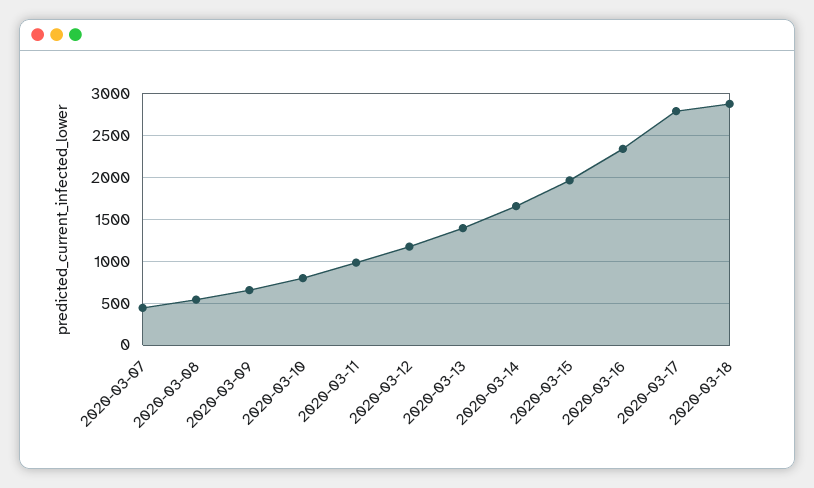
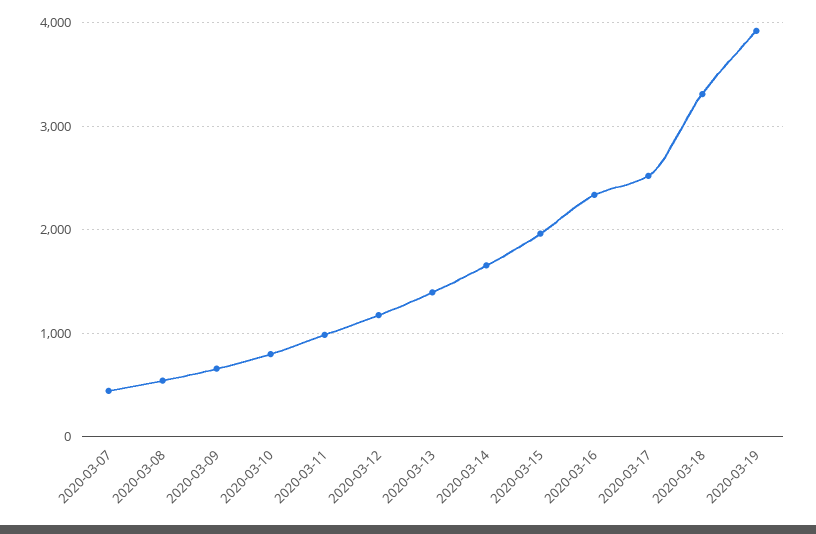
2020-03-17: 2800 -> 2500
2020-03-18: 2900 -> 3300
2020-03-19: none -> 3900

